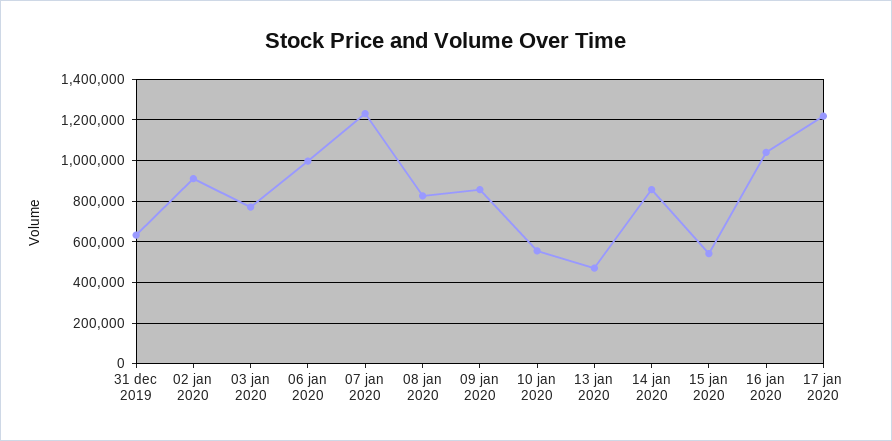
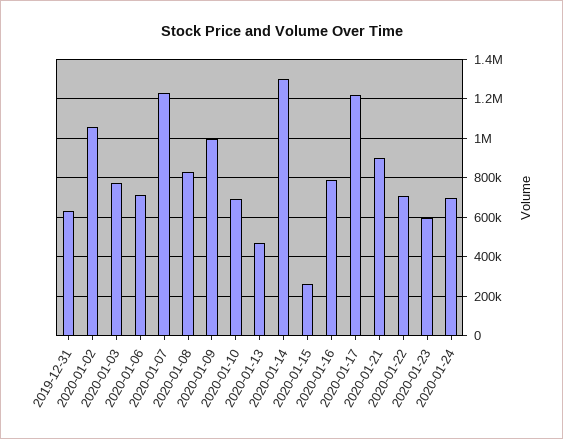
02 jan 2020: 900000 -> 1050000
06 jan 2020: 1000000 -> 700000
09 jan 2020: 850000 -> 1000000
10 jan 2020: 550000 -> 700000
14 jan 2020: 850000 -> 1300000
15 jan 2020: 550000 -> 250000
16 jan 2020: 1050000 -> 800000
2020-01-21: none -> 900000
2020-01-22: none -> 700000
2020-01-23: none -> 600000
2020-01-24: none -> 700000

